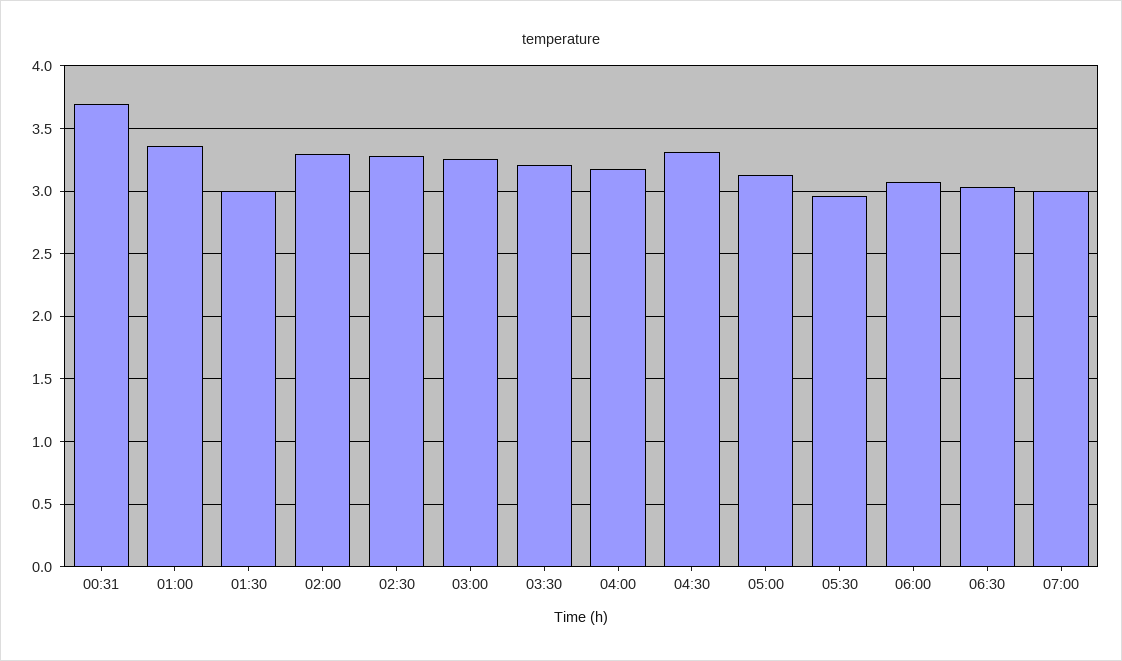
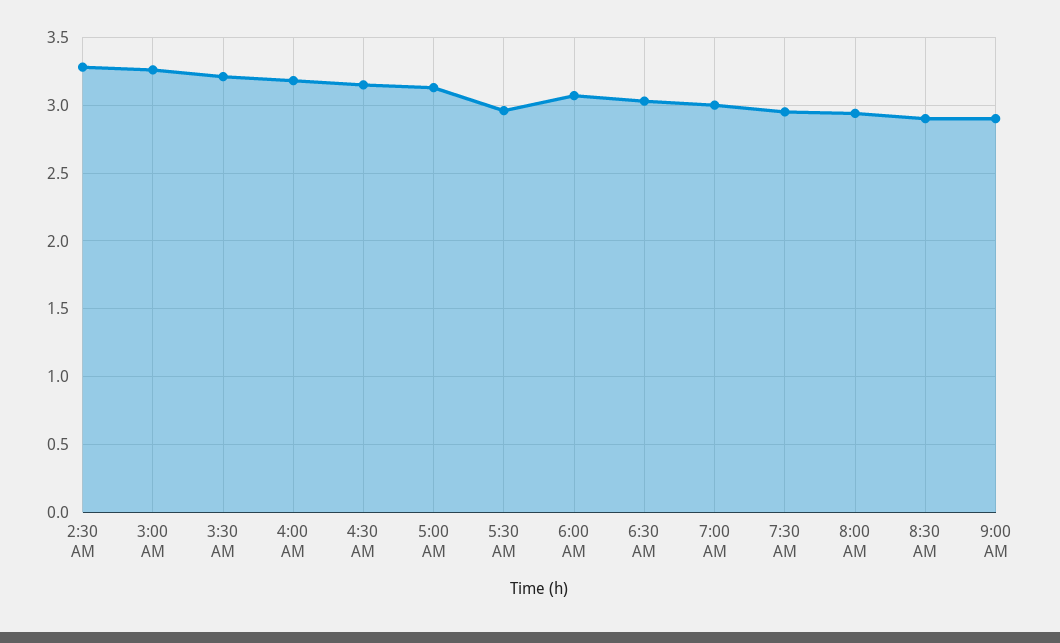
00:31: 3.7 -> none
01:00: 3.35 -> none
01:30: 3 -> none
02:00: 3.3 -> none
04:30: 3.3 -> 3.15
7:30 AM: none -> 2.95
8:00 AM: none -> 2.95
8:30 AM: none -> 2.9
9:00 AM: none -> 2.9

